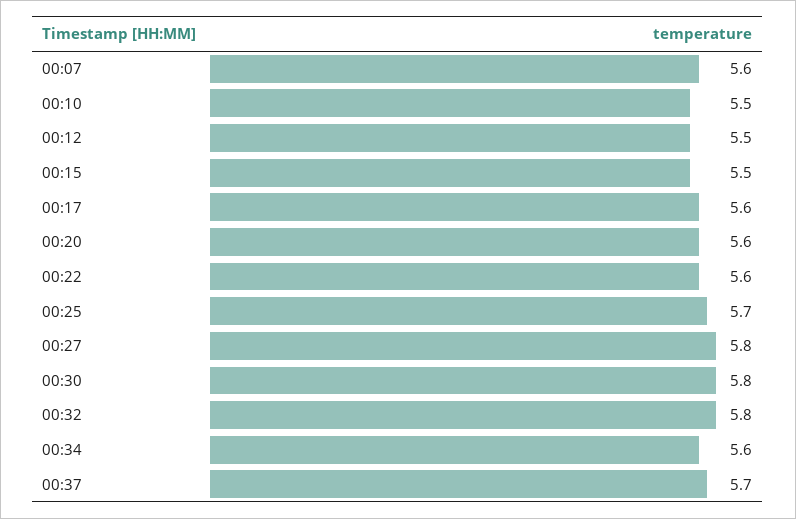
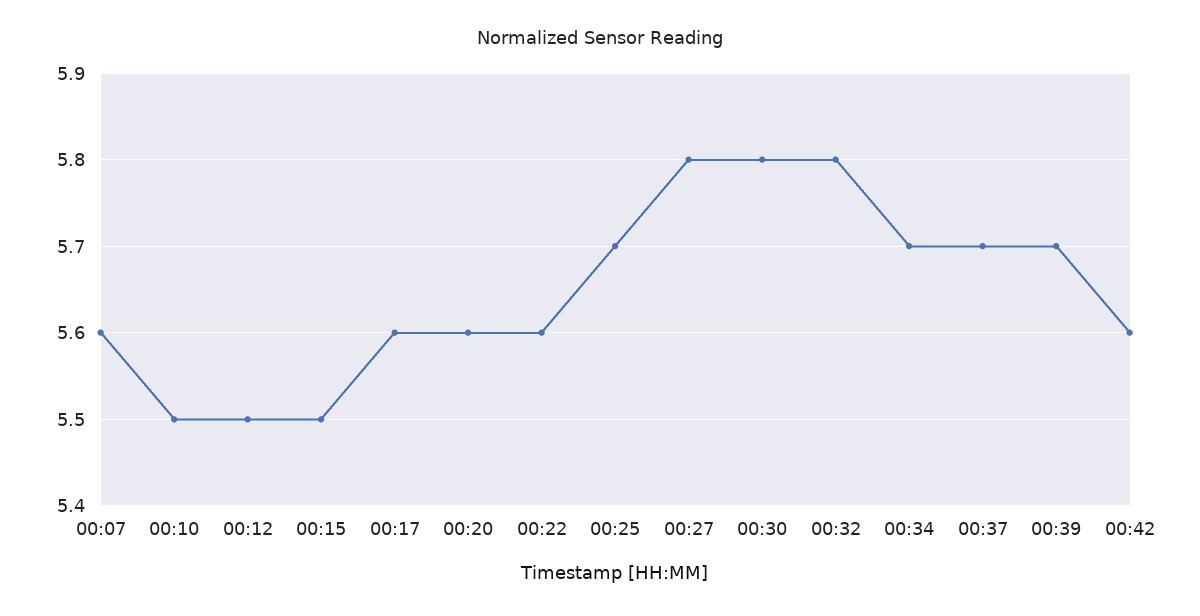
00:34: 5.6 -> 5.7
00:39: none -> 5.7
00:42: none -> 5.6

